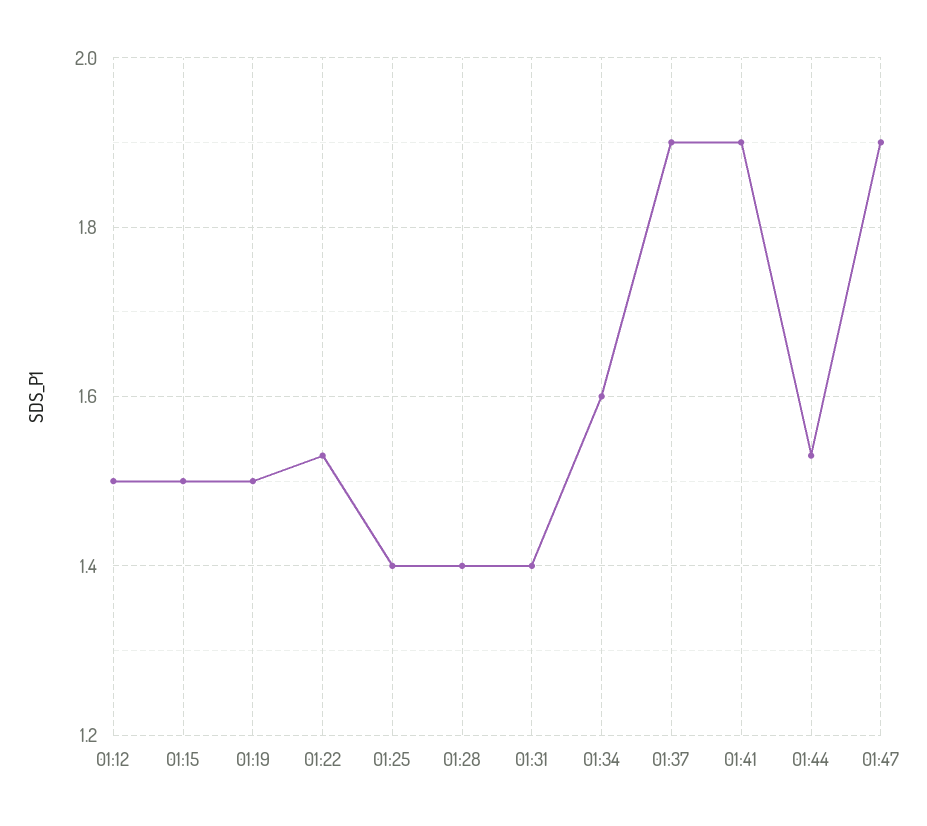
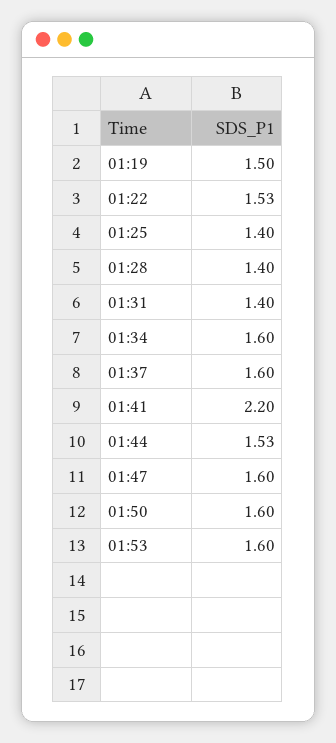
01:12: 1.5 -> none
01:15: 1.5 -> none
01:37: 1.9 -> 1.6
01:41: 1.9 -> 2.2
01:47: 1.9 -> 1.6
01:50: none -> 1.6
01:53: none -> 1.6

